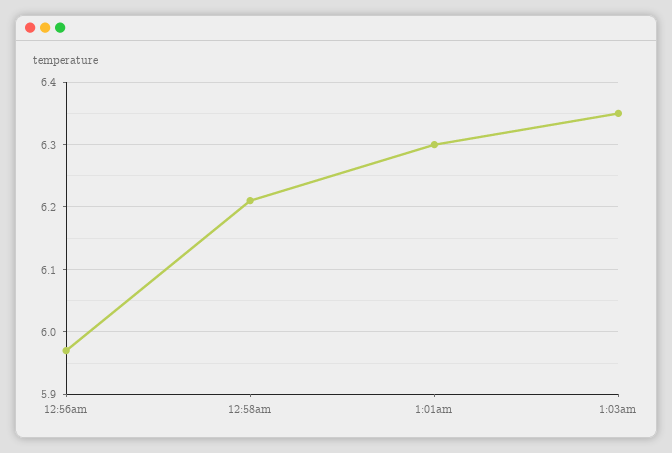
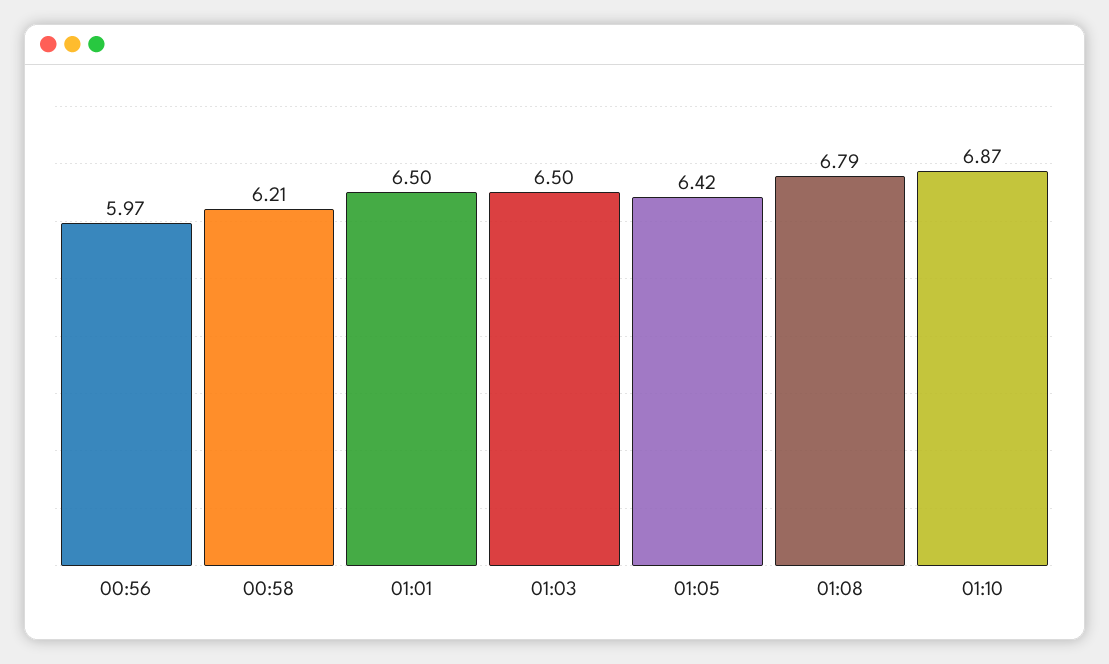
1:01am: 6.3 -> 6.5
1:03am: 6.35 -> 6.5
01:05: none -> 6.42
01:08: none -> 6.79
01:10: none -> 6.87

